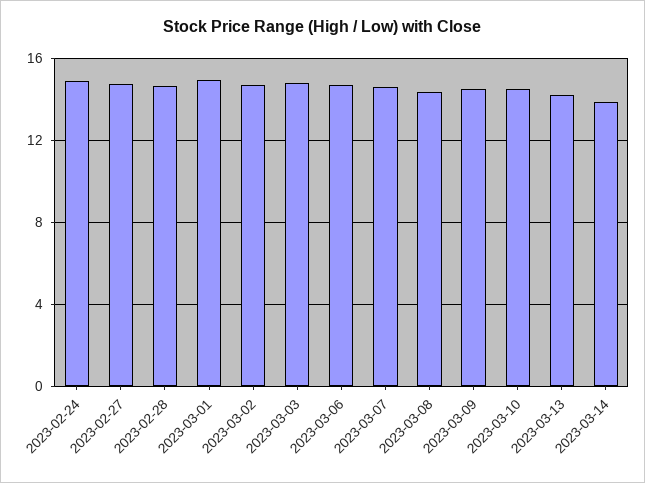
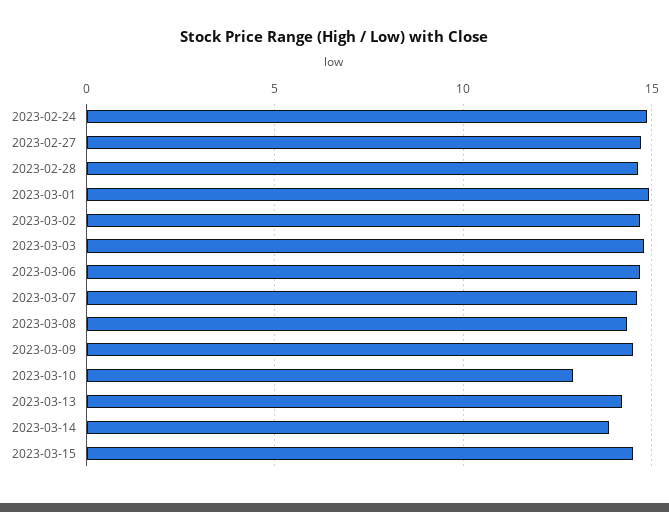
2023-03-10: 14.5 -> 13
2023-03-15: none -> 14.5

